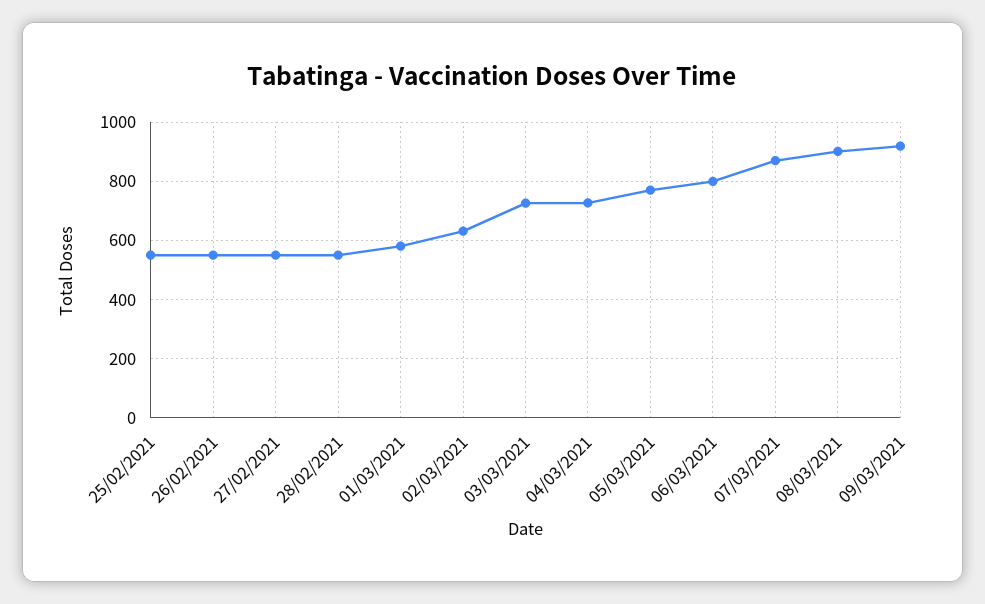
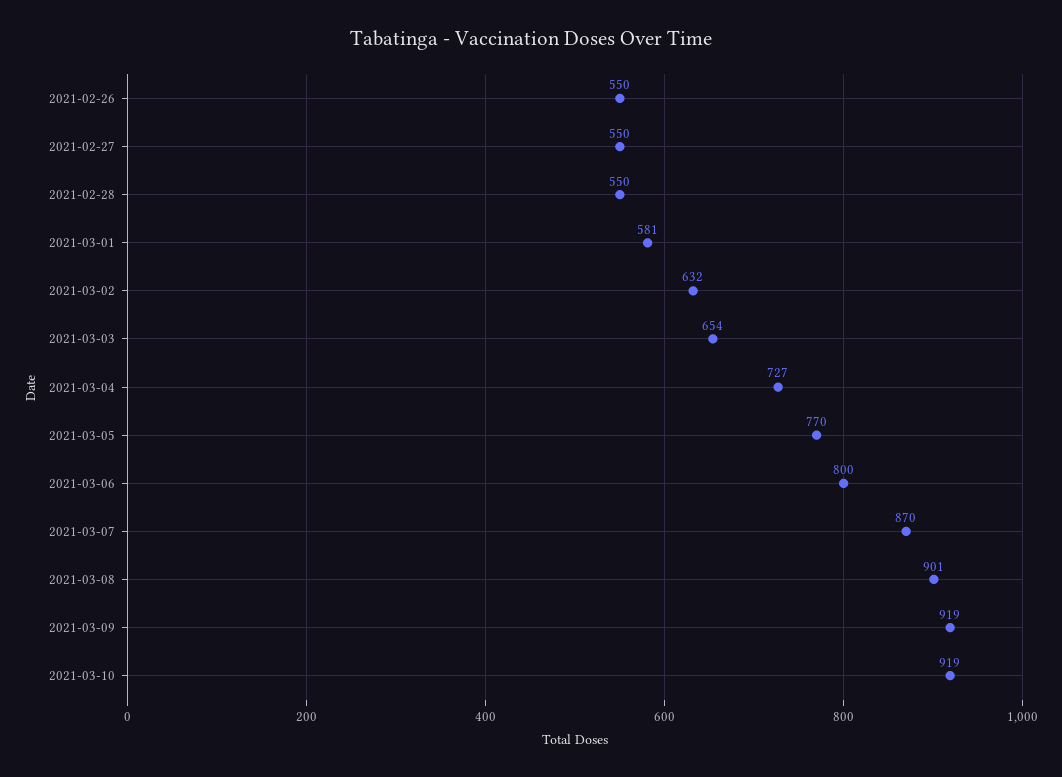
25/02/2021: 550 -> none
03/03/2021: 725 -> 654
2021-03-10: none -> 919

